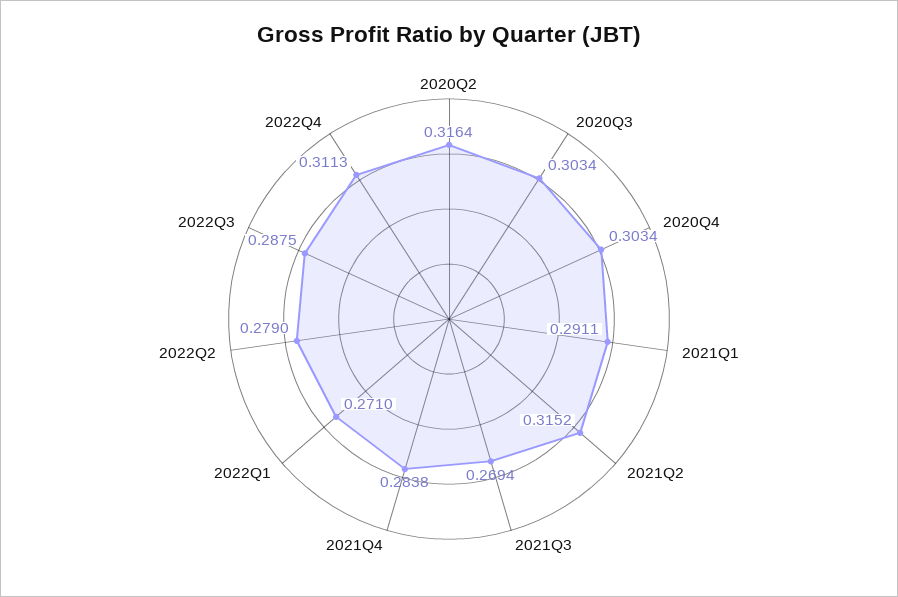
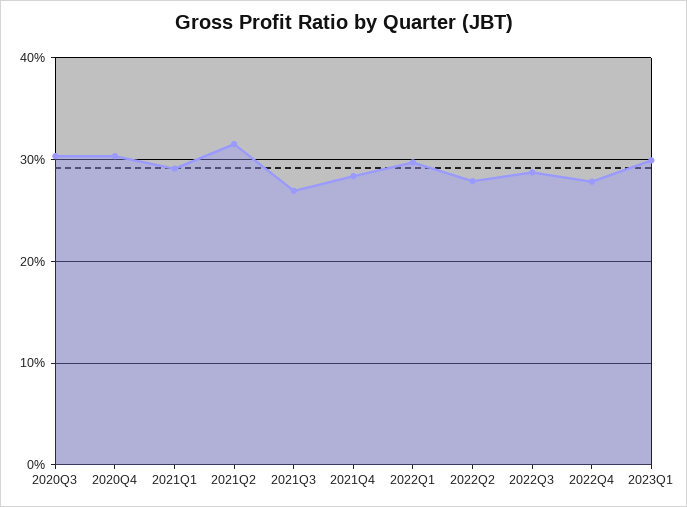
2020Q2: 0.3164 -> none
2022Q1: 0.271 -> 0.3
2022Q4: 0.3113 -> 0.28
2023Q1: none -> 0.3

